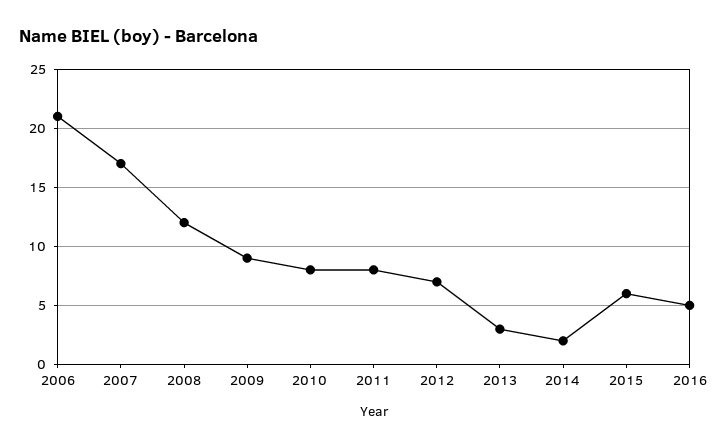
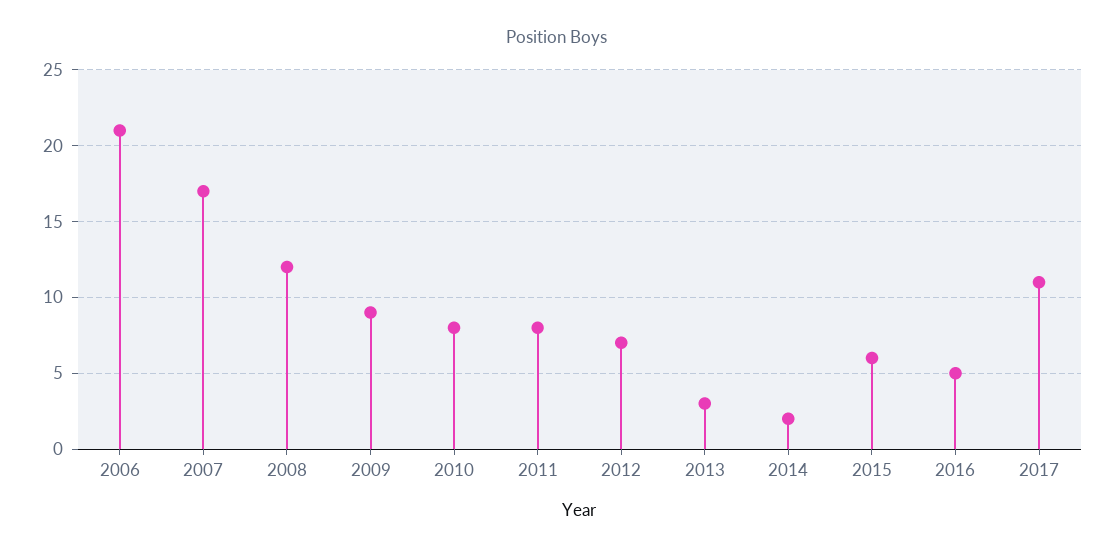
2017: none -> 11

